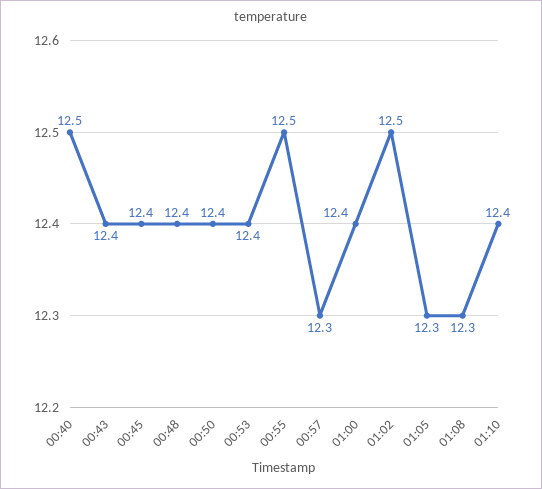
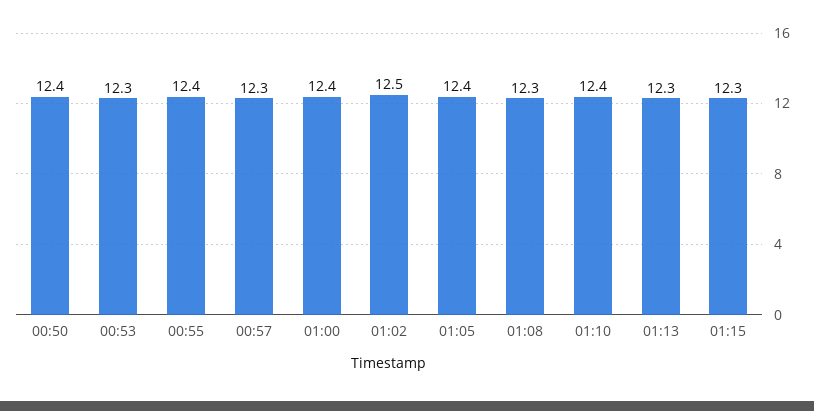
00:40: 12.5 -> none
00:43: 12.4 -> none
00:45: 12.4 -> none
00:48: 12.4 -> none
00:53: 12.4 -> 12.3
00:55: 12.5 -> 12.4
01:05: 12.3 -> 12.4
01:13: none -> 12.3
01:15: none -> 12.3

